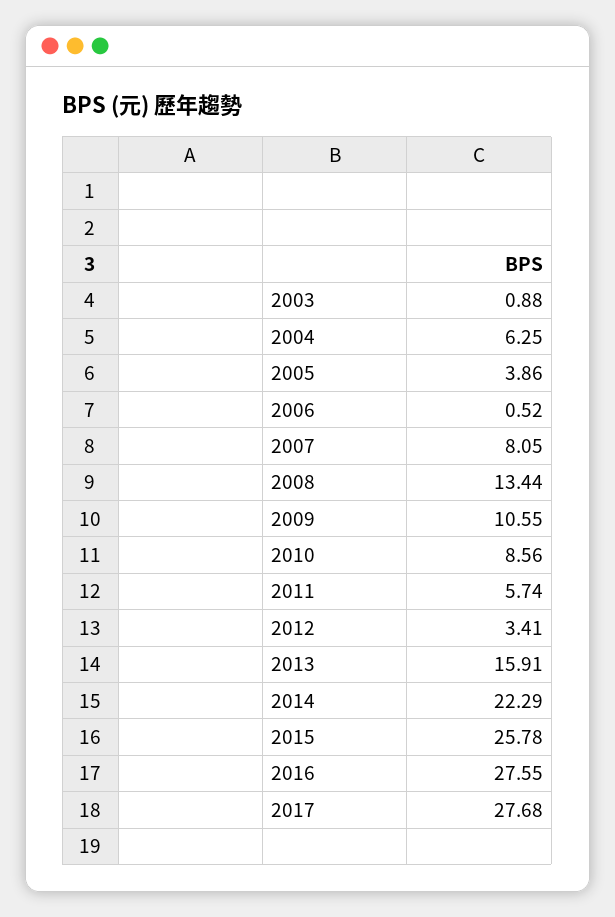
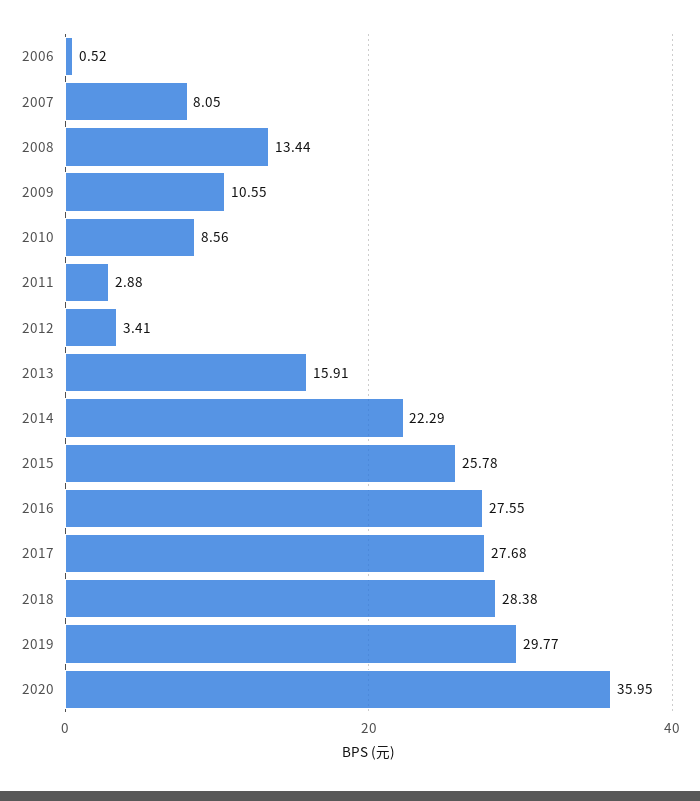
2003: 0.88 -> none
2004: 6.25 -> none
2005: 3.86 -> none
2011: 5.74 -> 2.88
2018: none -> 28.38
2019: none -> 29.77
2020: none -> 35.95

